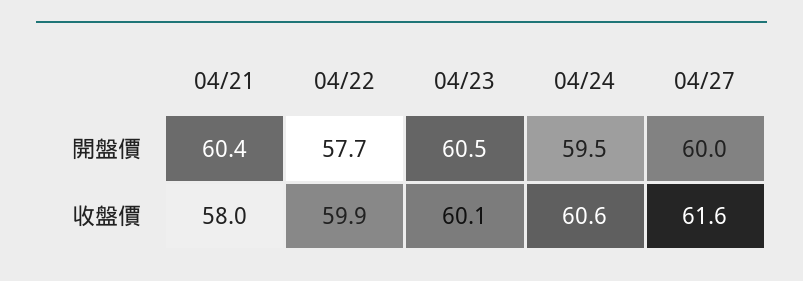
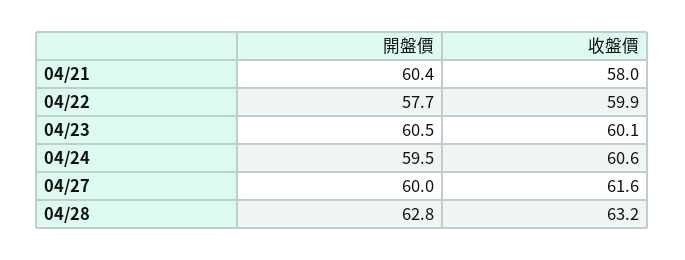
04/28, 開盤價: none -> 62.8
04/28, 收盤價: none -> 63.2

